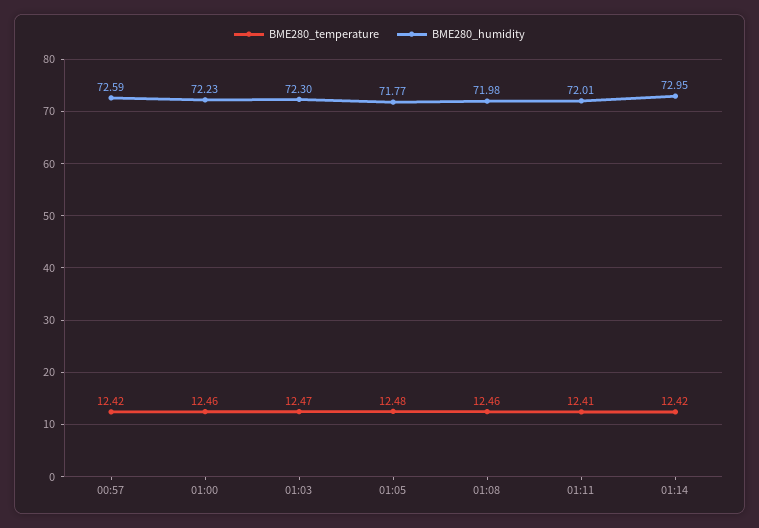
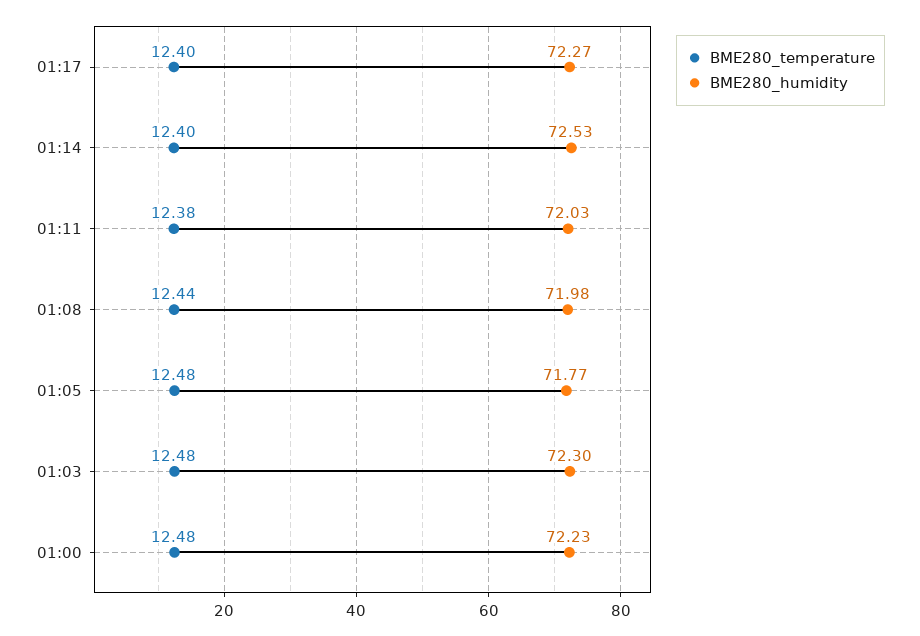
BME280_temperature, 00:57: 12.42 -> none
BME280_humidity, 00:57: 72.59 -> none
BME280_temperature, 01:00: 12.46 -> 12.48
BME280_temperature, 01:03: 12.47 -> 12.48
BME280_temperature, 01:08: 12.46 -> 12.44
BME280_temperature, 01:11: 12.41 -> 12.38
BME280_humidity, 01:11: 72.01 -> 72.03
BME280_temperature, 01:14: 12.42 -> 12.4
BME280_humidity, 01:14: 72.95 -> 72.53
BME280_temperature, 01:17: none -> 12.4
BME280_humidity, 01:17: none -> 72.27

